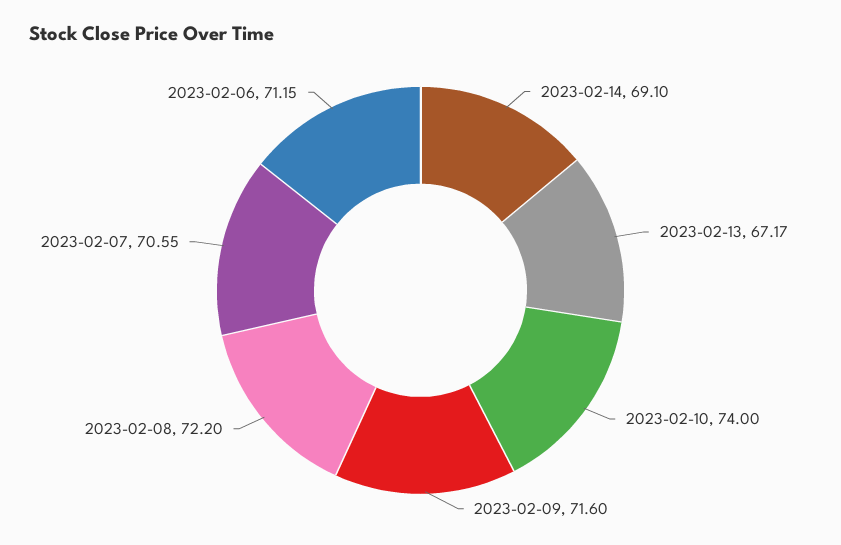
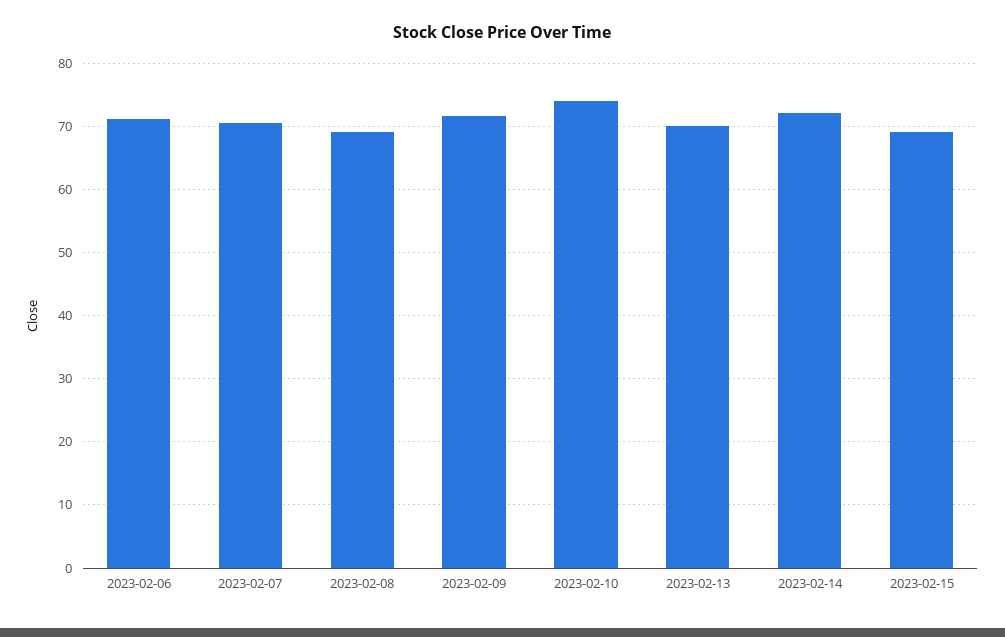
2023-02-14: 69.1 -> 72
2023-02-13: 67.17 -> 70
2023-02-08: 72.2 -> 69
2023-02-15: none -> 69

